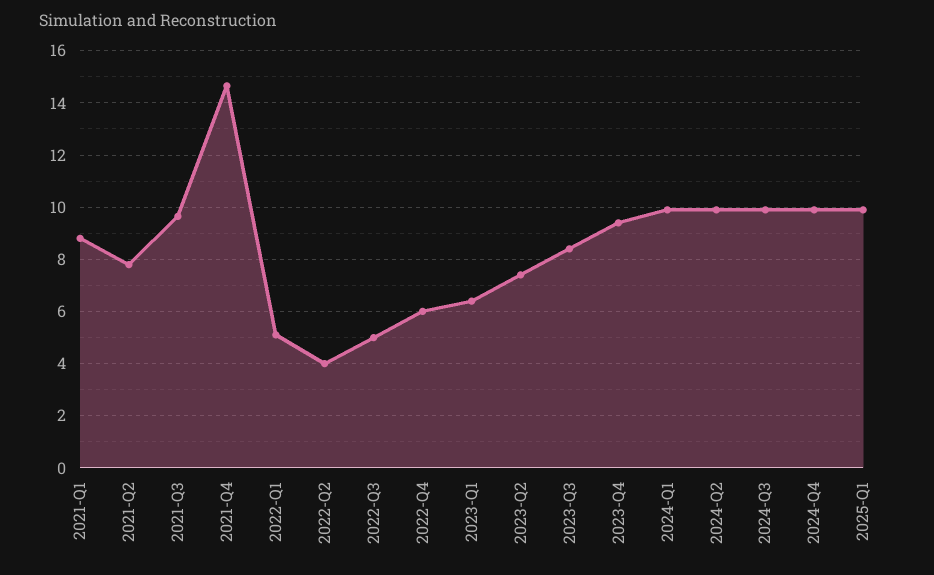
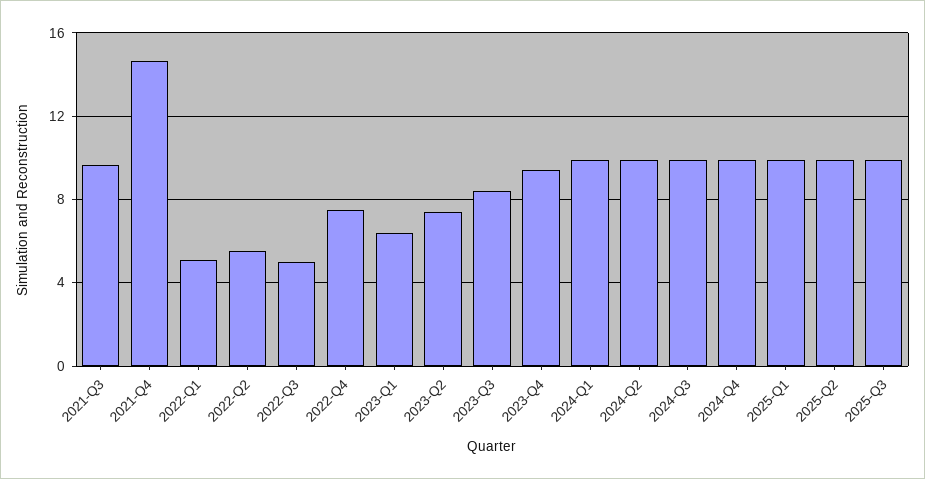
2021-Q1: 8.75 -> none
2021-Q2: 7.75 -> none
2022-Q2: 4 -> 5.5
2022-Q4: 6 -> 7.5
2025-Q2: none -> 10
2025-Q3: none -> 10

